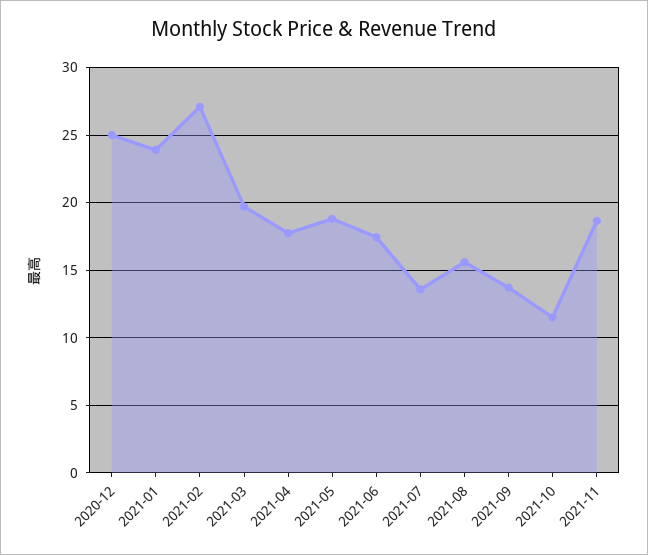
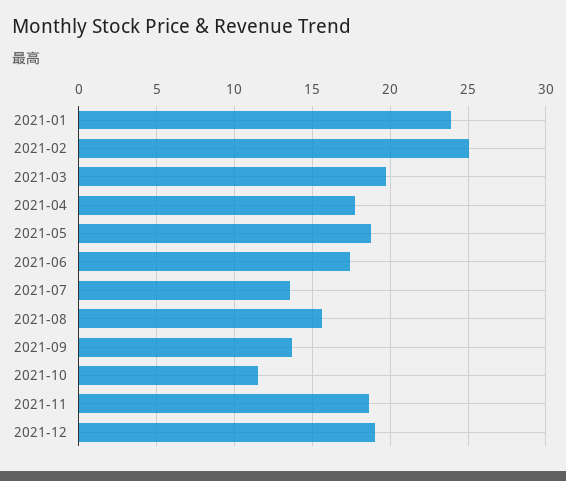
2020-12: 25 -> none
2021-02: 27 -> 25
2021-12: none -> 19

